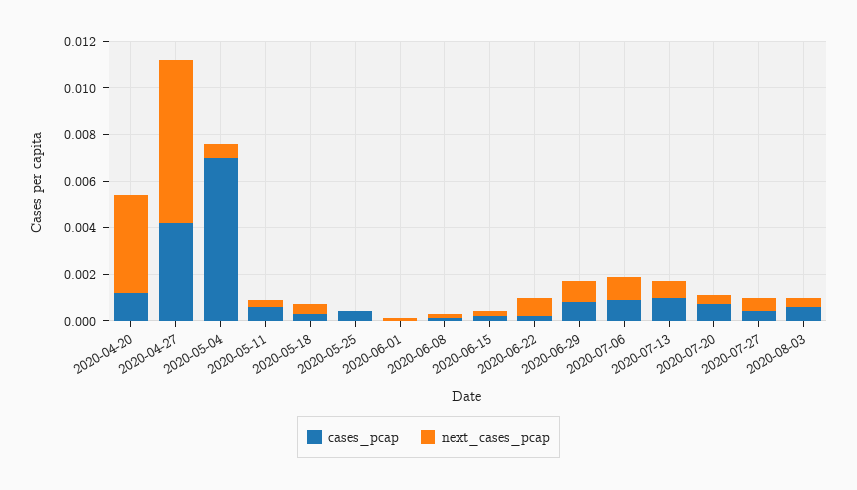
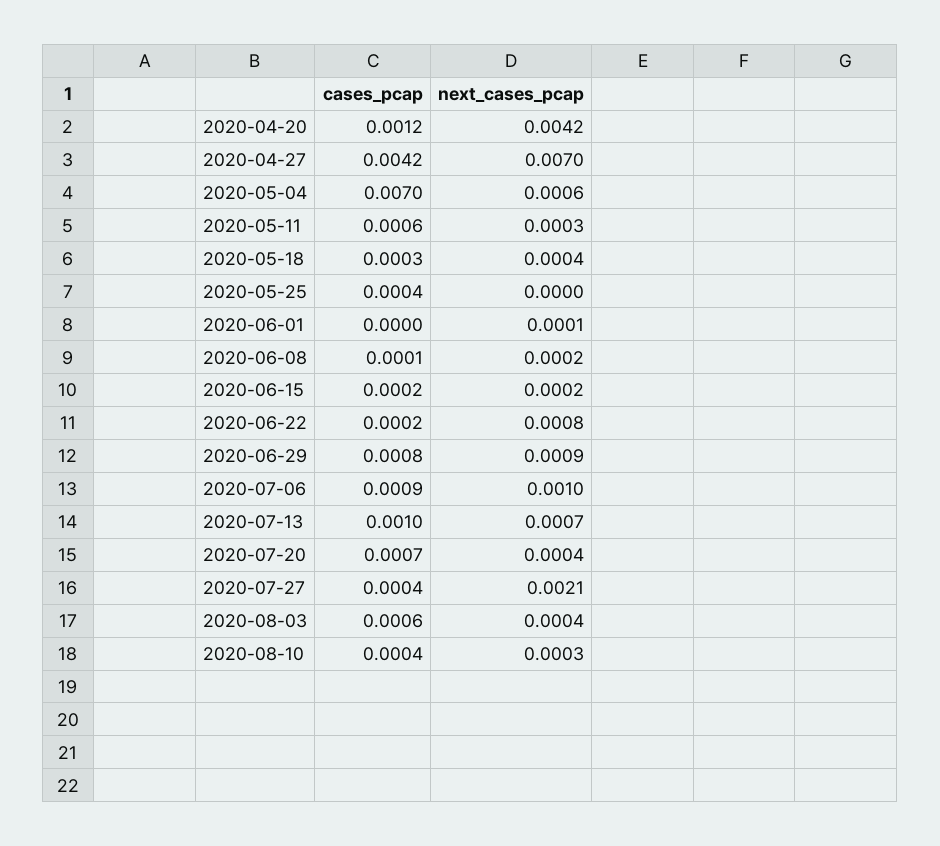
next_cases_pcap, 2020-07-27: 0.0005 -> 0.0021
cases_pcap, 2020-08-10: none -> 0.0004
next_cases_pcap, 2020-08-10: none -> 0.0003

